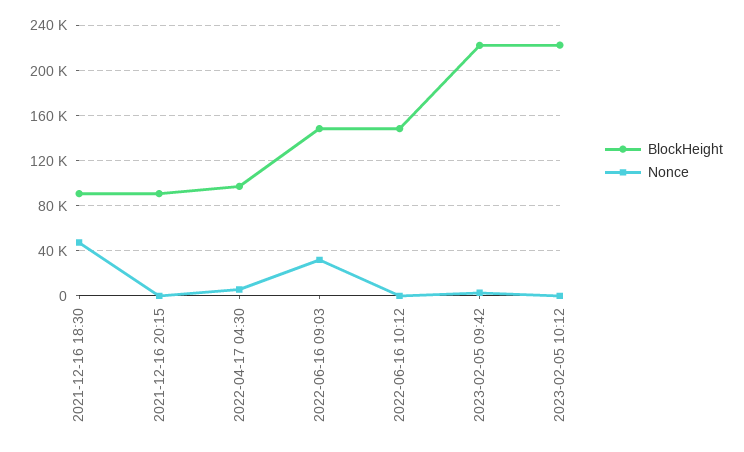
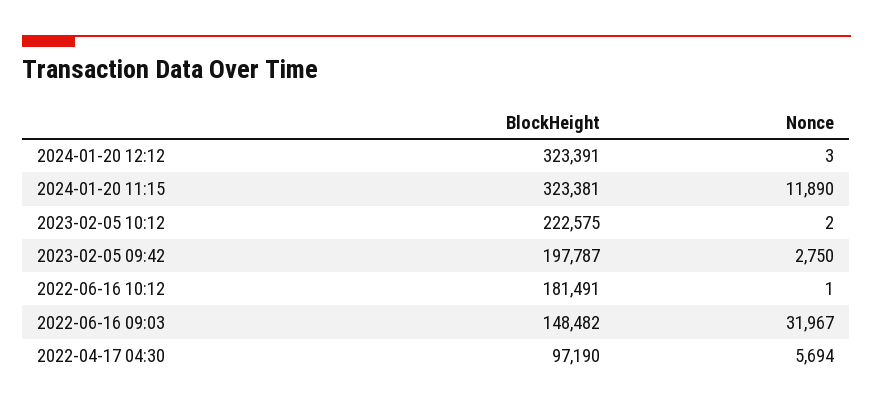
BlockHeight, 2021-12-16 18:30: 90000 -> none
Nonce, 2021-12-16 18:30: 50000 -> none
BlockHeight, 2021-12-16 20:15: 90000 -> none
Nonce, 2021-12-16 20:15: 0 -> none
BlockHeight, 2022-06-16 10:12: 150000 -> 181491
BlockHeight, 2023-02-05 09:42: 220000 -> 197787
BlockHeight, 2024-01-20 12:12: none -> 323391
Nonce, 2024-01-20 12:12: none -> 3
BlockHeight, 2024-01-20 11:15: none -> 323381
Nonce, 2024-01-20 11:15: none -> 11890

